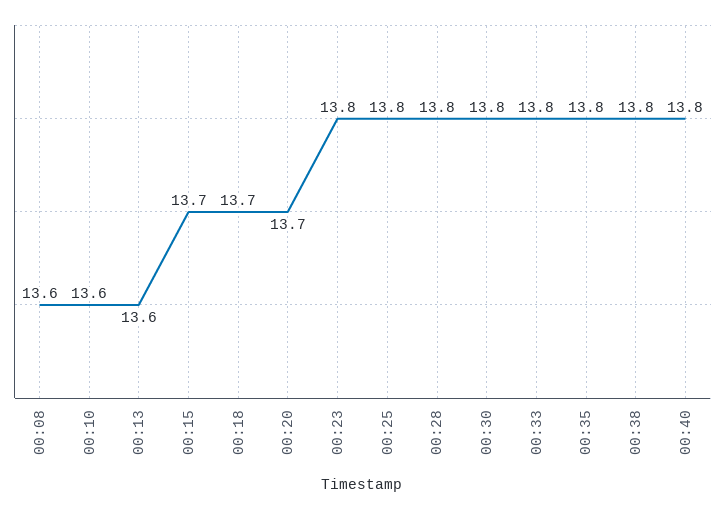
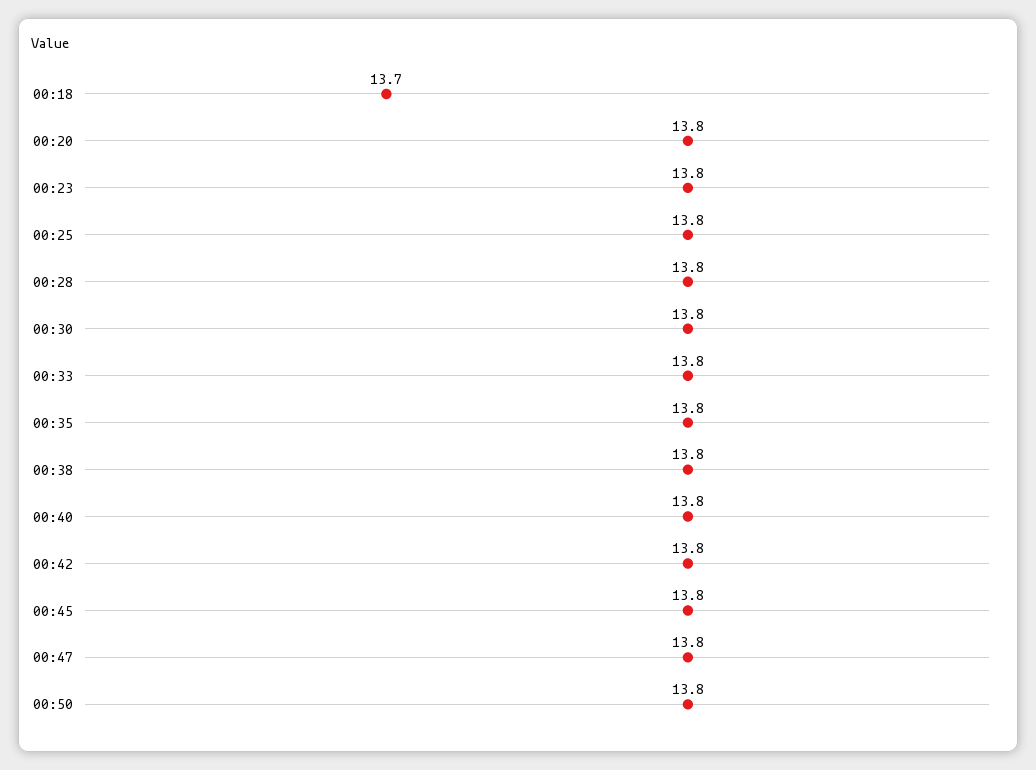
00:08: 13.6 -> none
00:10: 13.6 -> none
00:13: 13.6 -> none
00:15: 13.7 -> none
00:20: 13.7 -> 13.8
00:42: none -> 13.8
00:45: none -> 13.8
00:47: none -> 13.8
00:50: none -> 13.8

